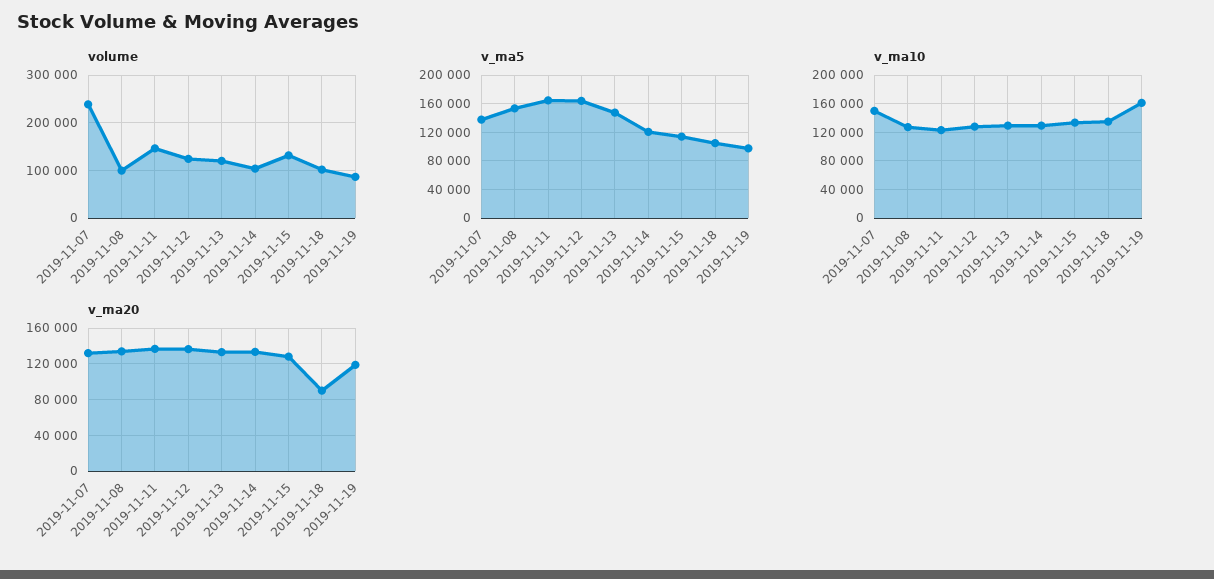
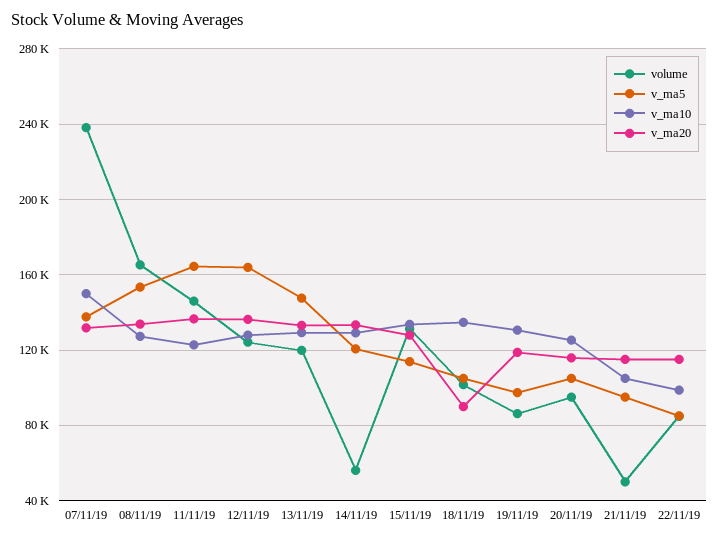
volume, 2019-11-08: 100000 -> 165000
volume, 2019-11-14: 100000 -> 55000
v_ma10, 2019-11-19: 160000 -> 130000
volume, 20/11/19: none -> 95000
v_ma5, 20/11/19: none -> 105000
v_ma10, 20/11/19: none -> 125000
v_ma20, 20/11/19: none -> 115000
volume, 21/11/19: none -> 50000
v_ma5, 21/11/19: none -> 95000
v_ma10, 21/11/19: none -> 105000
v_ma20, 21/11/19: none -> 115000
volume, 22/11/19: none -> 85000
v_ma5, 22/11/19: none -> 85000
v_ma10, 22/11/19: none -> 100000
v_ma20, 22/11/19: none -> 115000

